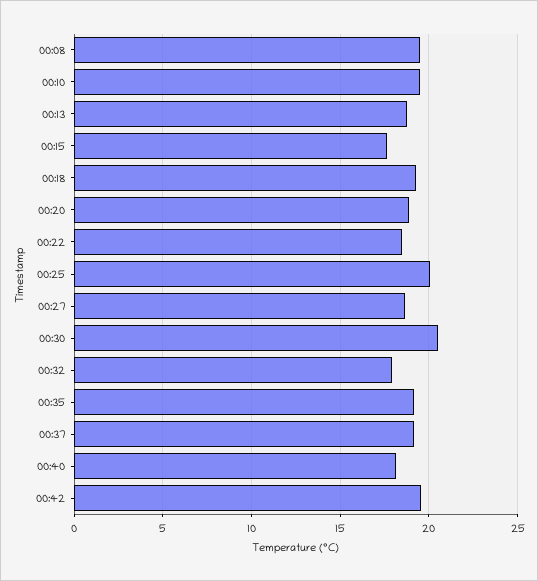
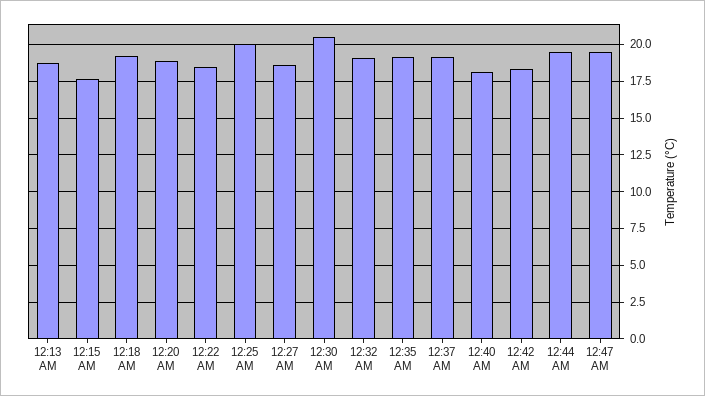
00:08: 19.5 -> none
00:10: 19.5 -> none
00:32: 18 -> 19
00:42: 19.5 -> 18.5
12:44 AM: none -> 19.5
12:47 AM: none -> 19.5

